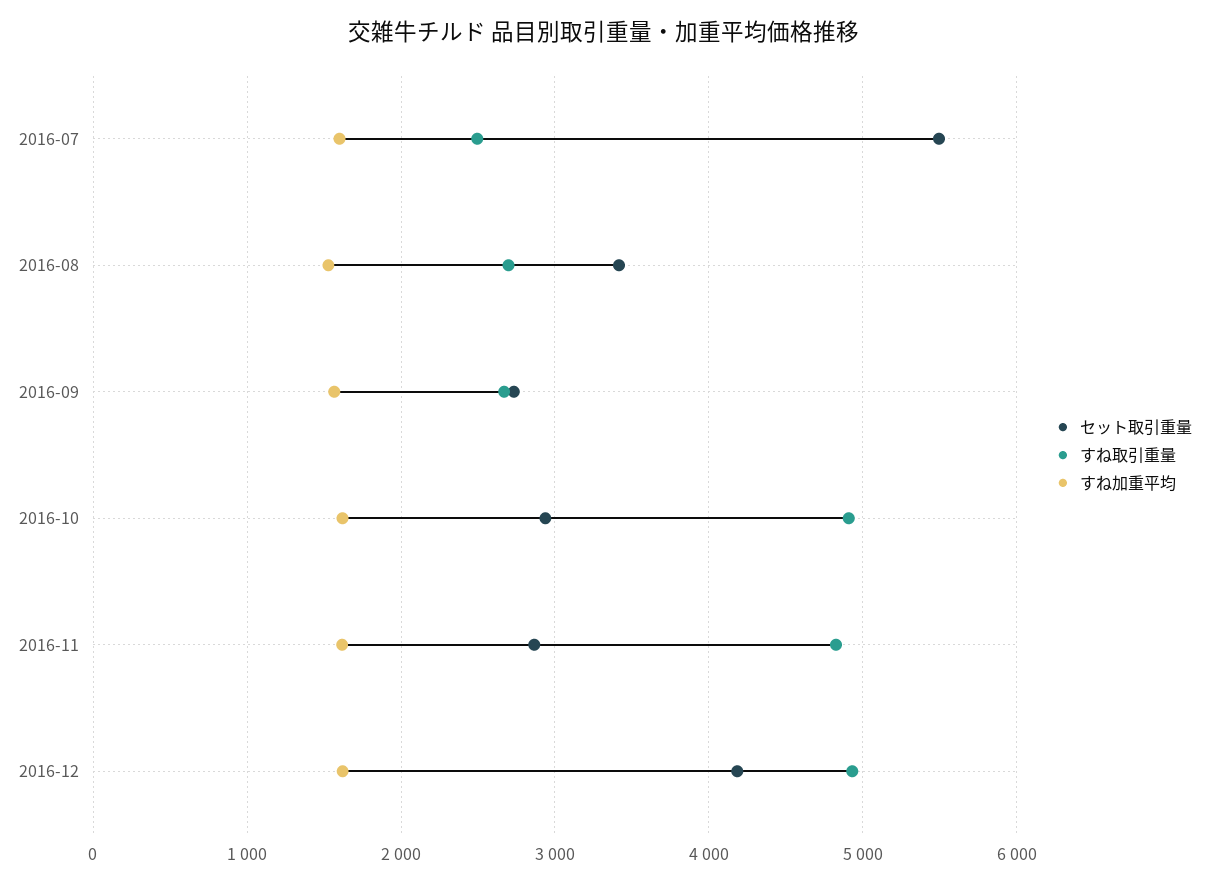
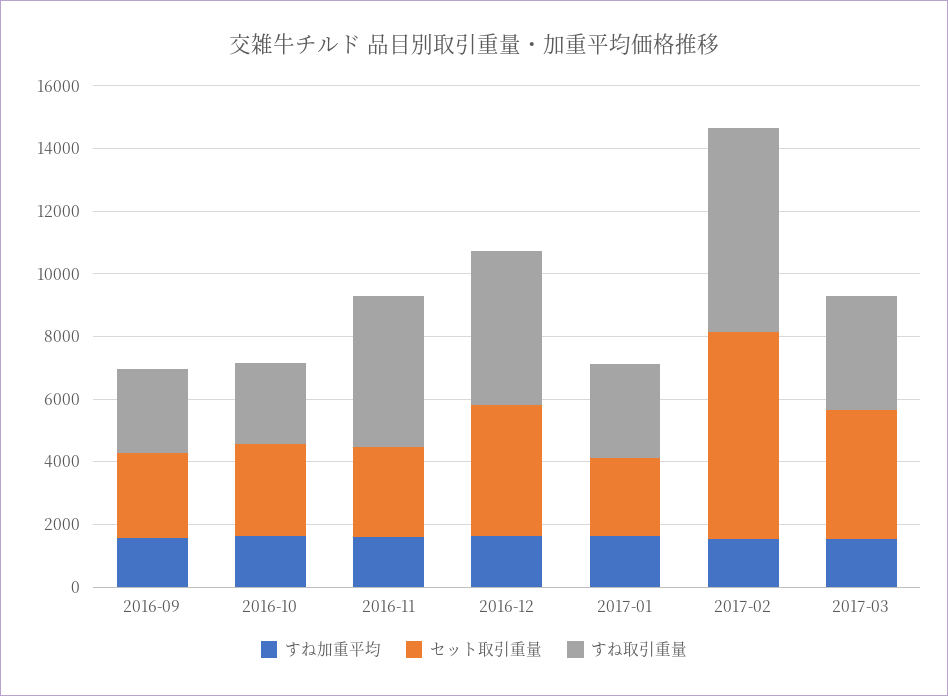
セット取引重量, 2016-07: 5500 -> none
すね取引重量, 2016-07: 2500 -> none
すね加重平均, 2016-07: 1600 -> none
セット取引重量, 2016-08: 3400 -> none
すね取引重量, 2016-08: 2700 -> none
すね加重平均, 2016-08: 1500 -> none
すね取引重量, 2016-10: 4900 -> 2500
すね加重平均, 2017-01: none -> 1500
セット取引重量, 2017-01: none -> 2500
すね取引重量, 2017-01: none -> 3000
すね加重平均, 2017-02: none -> 1500
セット取引重量, 2017-02: none -> 6500
すね取引重量, 2017-02: none -> 6500
すね加重平均, 2017-03: none -> 1500
セット取引重量, 2017-03: none -> 4000
すね取引重量, 2017-03: none -> 3500

